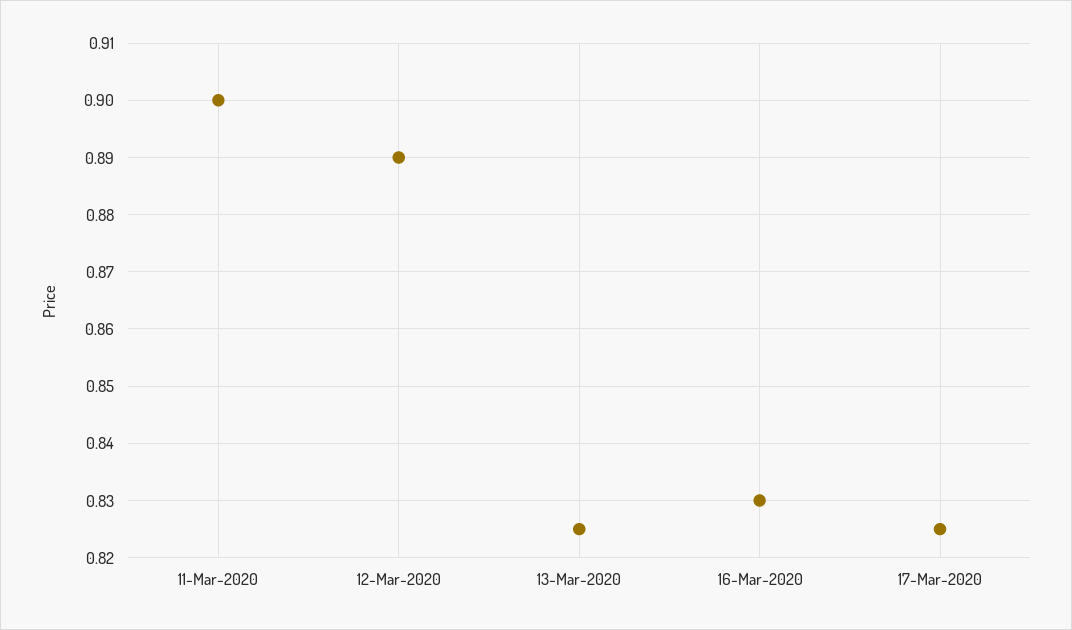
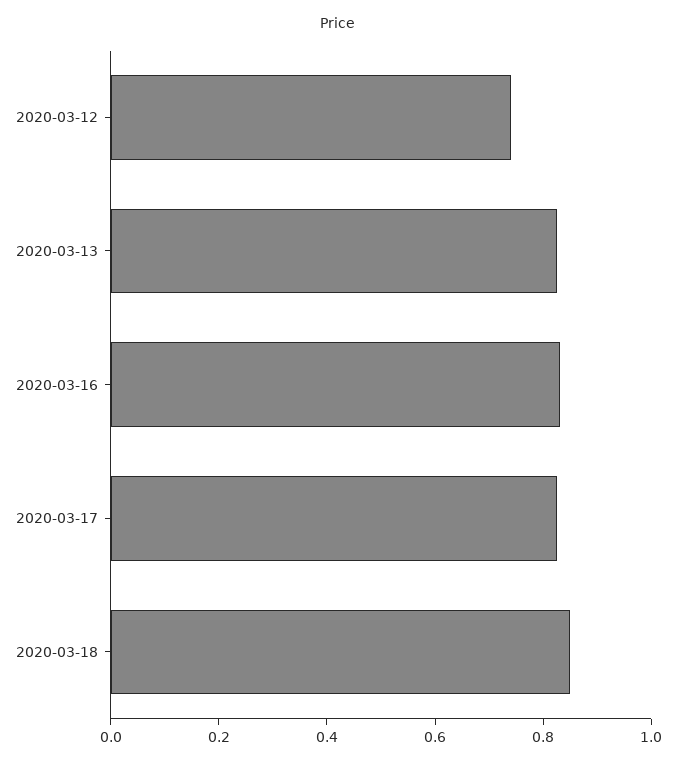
11-Mar-2020: 0.9 -> none
12-Mar-2020: 0.89 -> 0.75
2020-03-18: none -> 0.85

